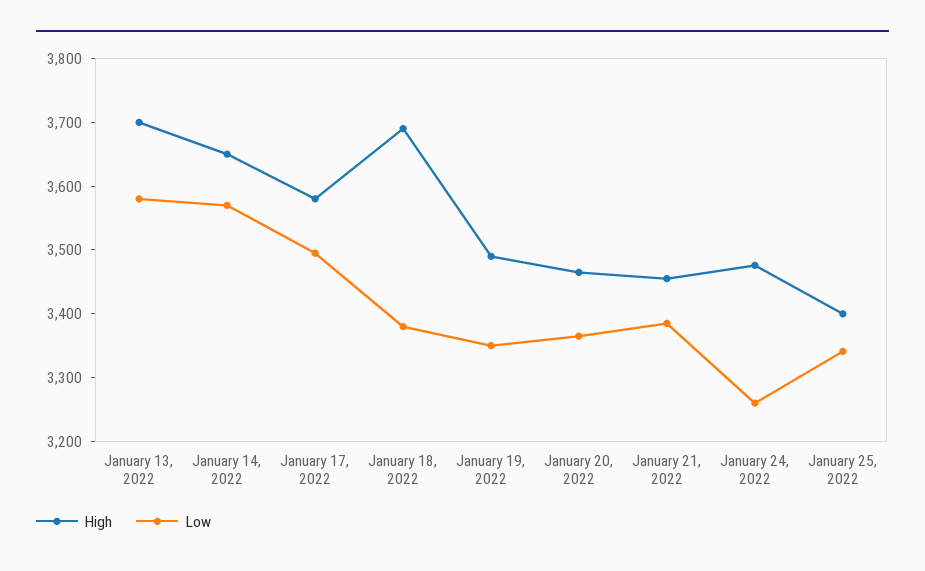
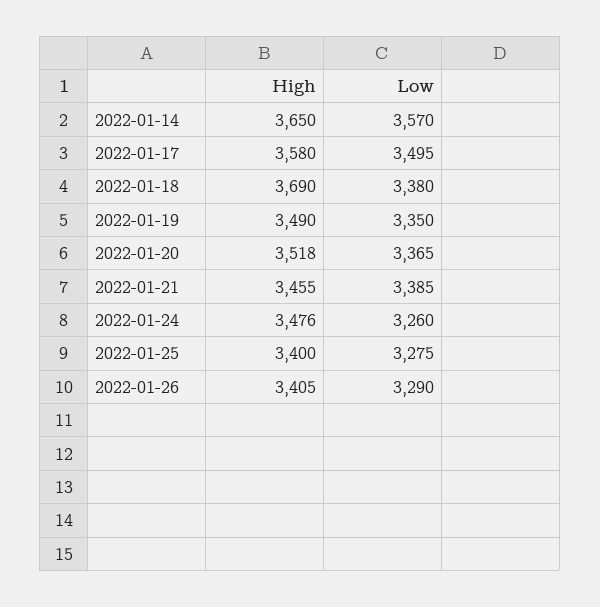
High, January 13, 2022: 3700 -> none
Low, January 13, 2022: 3580 -> none
High, January 20, 2022: 3460 -> 3518
Low, January 25, 2022: 3340 -> 3275
High, 2022-01-26: none -> 3405
Low, 2022-01-26: none -> 3290

